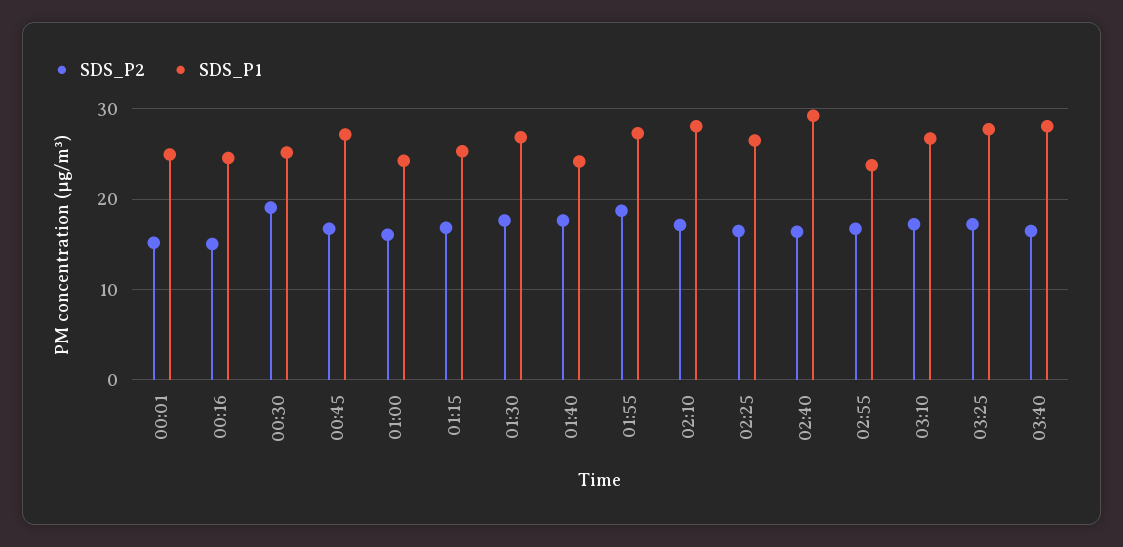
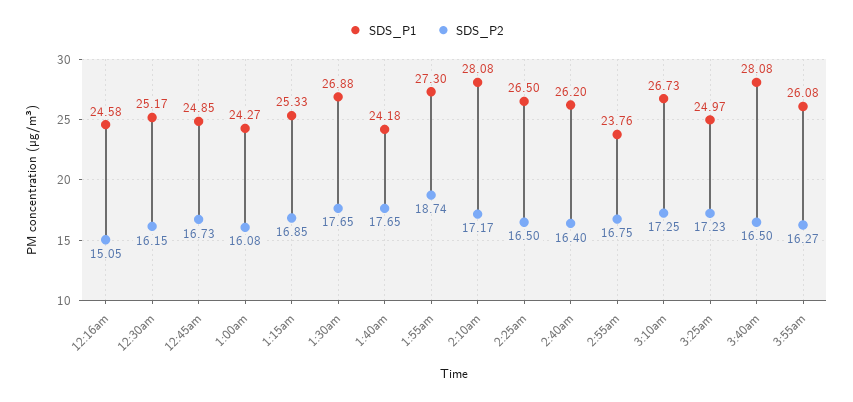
SDS_P2, 00:01: 15 -> none
SDS_P1, 00:01: 25 -> none
SDS_P2, 00:30: 19 -> 16.15
SDS_P1, 00:45: 27 -> 24.85
SDS_P1, 02:40: 29 -> 26.2
SDS_P1, 03:25: 28 -> 24.97
SDS_P1, 3:55am: none -> 26.08
SDS_P2, 3:55am: none -> 16.27

